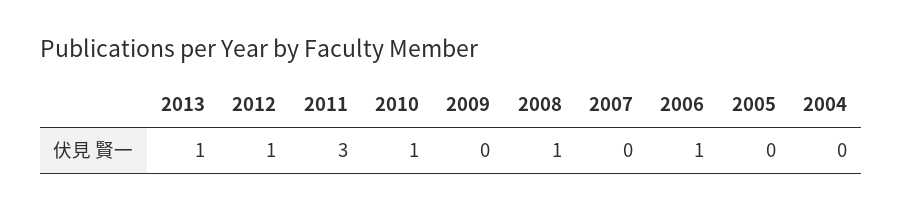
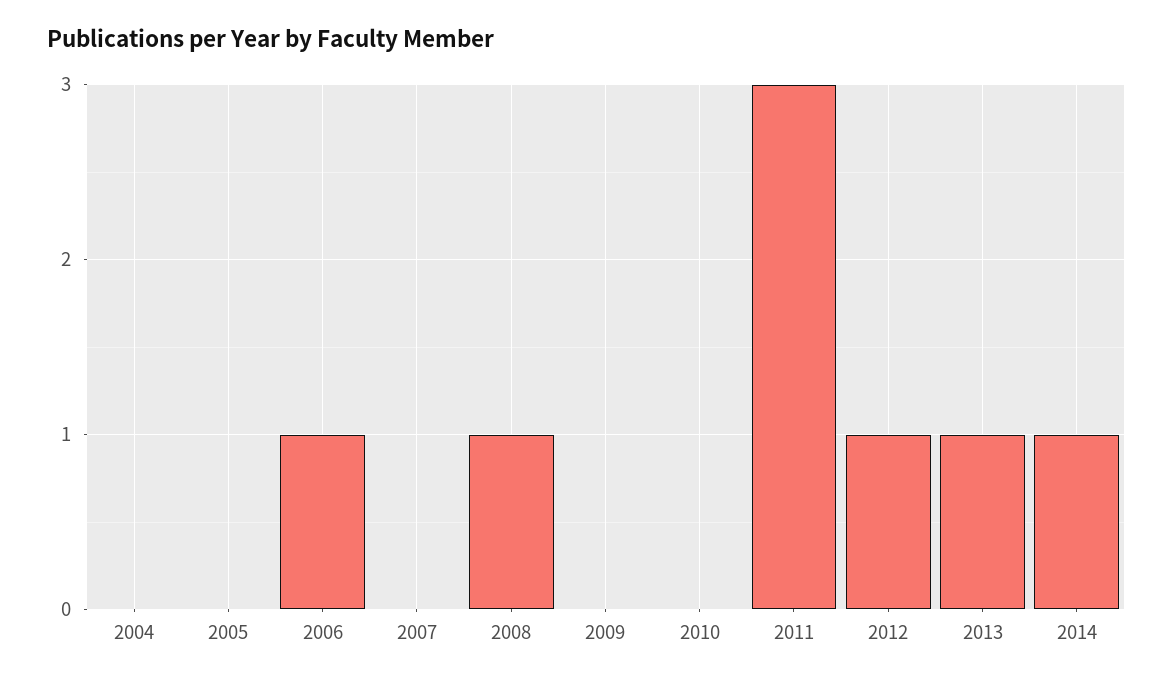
2010: 1 -> 0
2014: none -> 1

